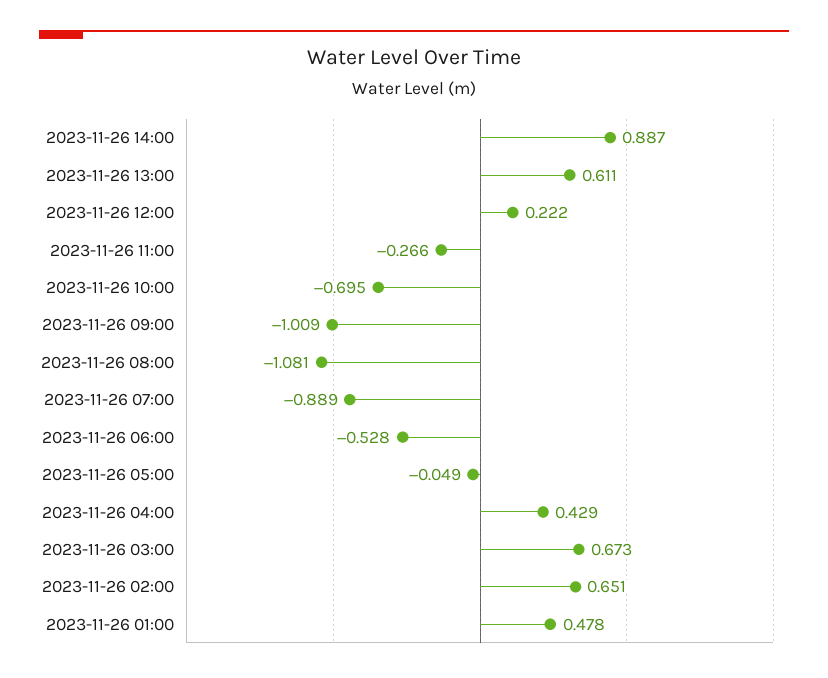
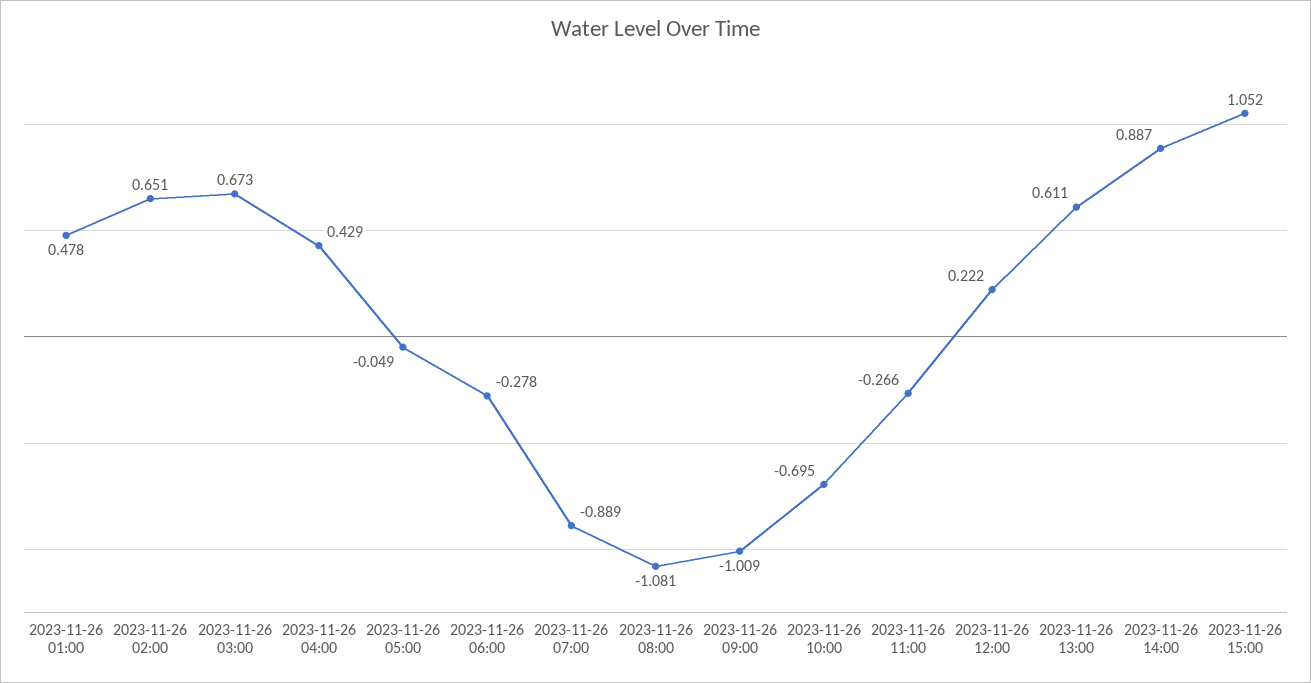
2023-11-26 06:00: -0.528 -> -0.278
2023-11-26 15:00: none -> 1.052

